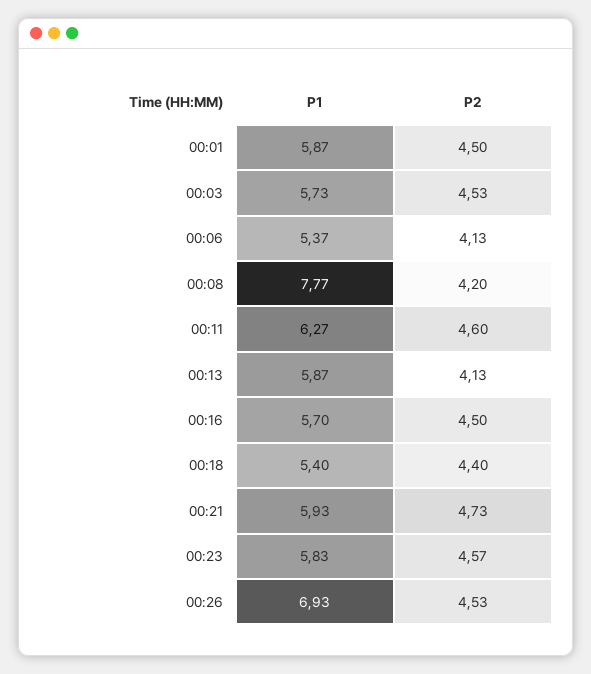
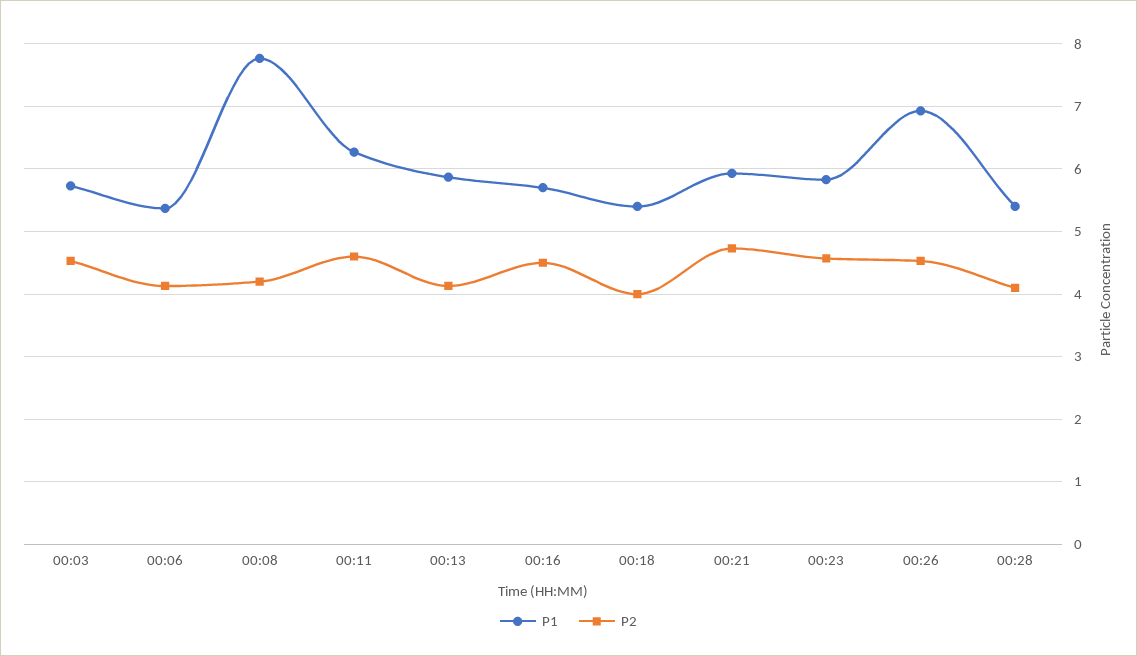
P1, 00:01: 5.87 -> none
P2, 00:01: 4.5 -> none
P2, 00:18: 4.4 -> 4
P1, 00:28: none -> 5.4
P2, 00:28: none -> 4.1

